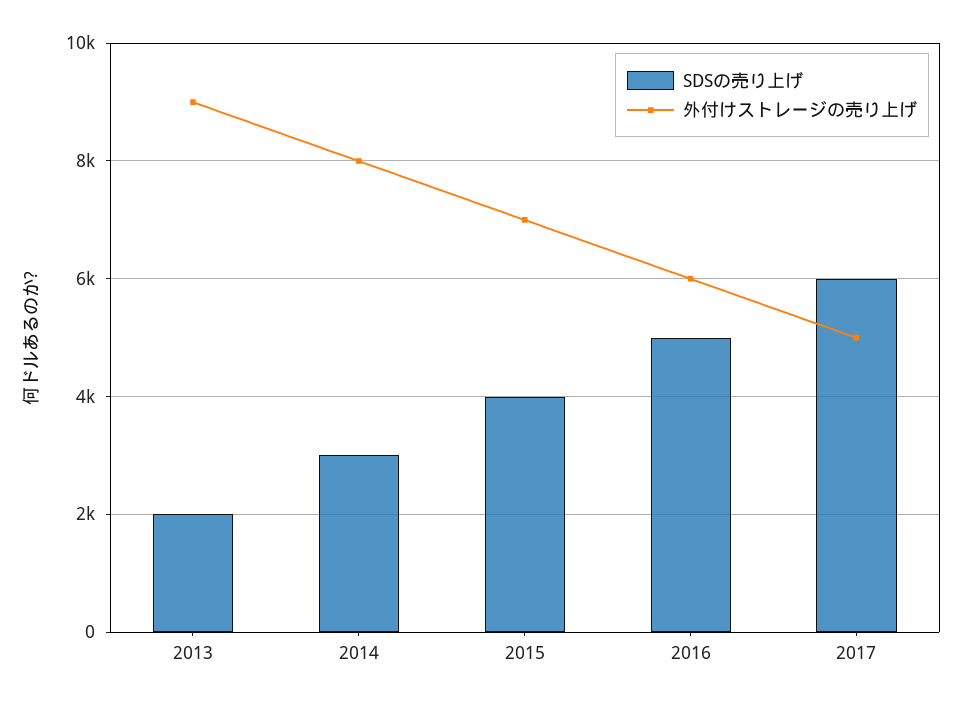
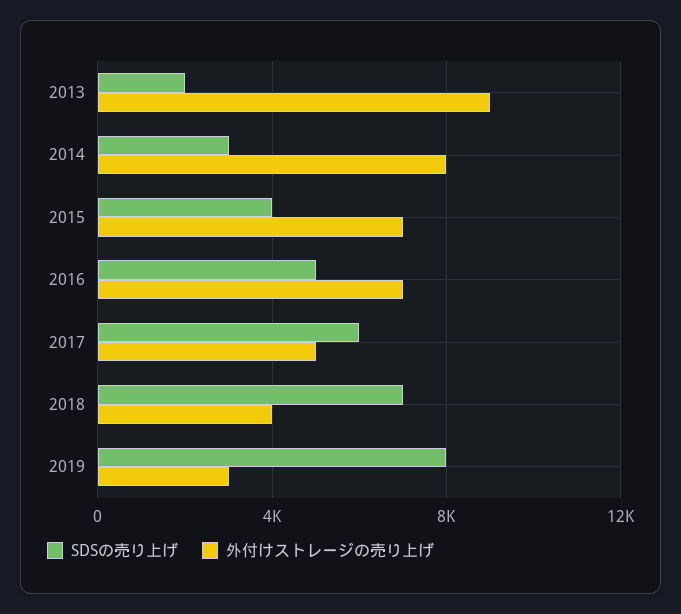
外付けストレージの売り上げ, 2016: 6000 -> 7000
SDSの売り上げ, 2018: none -> 7000
外付けストレージの売り上げ, 2018: none -> 4000
SDSの売り上げ, 2019: none -> 8000
外付けストレージの売り上げ, 2019: none -> 3000

